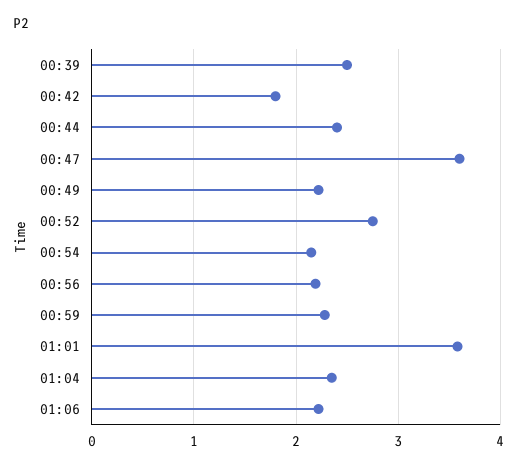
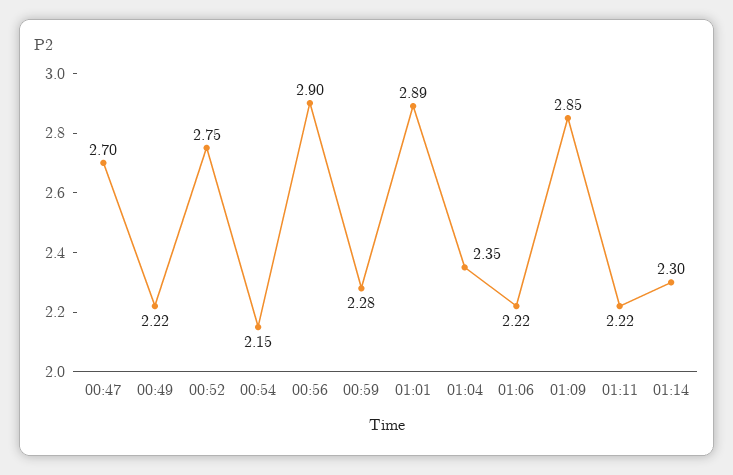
00:39: 2.5 -> none
00:42: 1.8 -> none
00:44: 2.4 -> none
00:47: 3.6 -> 2.7
00:56: 2.2 -> 2.9
01:01: 3.6 -> 2.89
01:09: none -> 2.85
01:11: none -> 2.22
01:14: none -> 2.3

